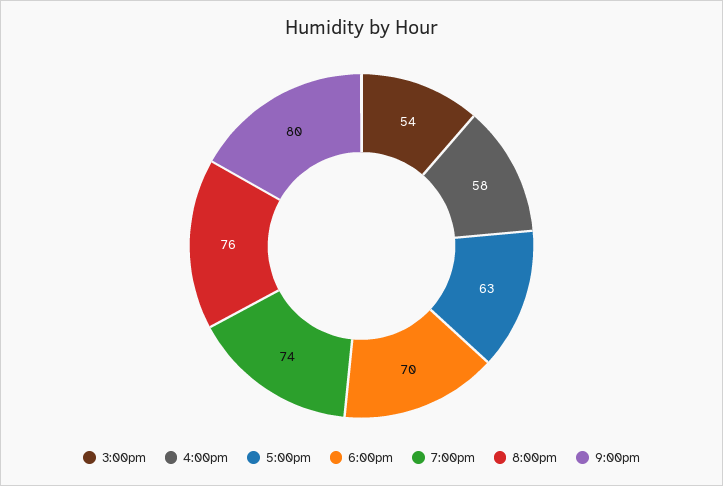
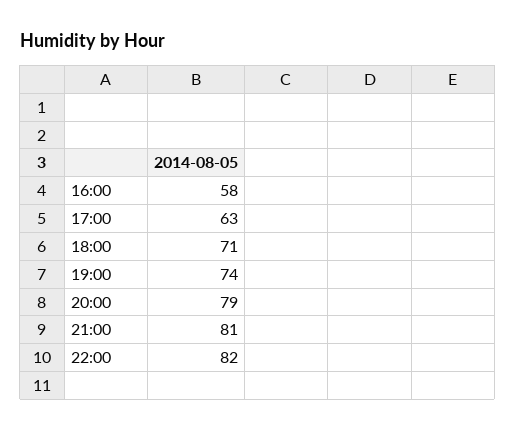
3:00pm: 54 -> none
6:00pm: 70 -> 71
8:00pm: 76 -> 79
9:00pm: 80 -> 81
22:00: none -> 82

